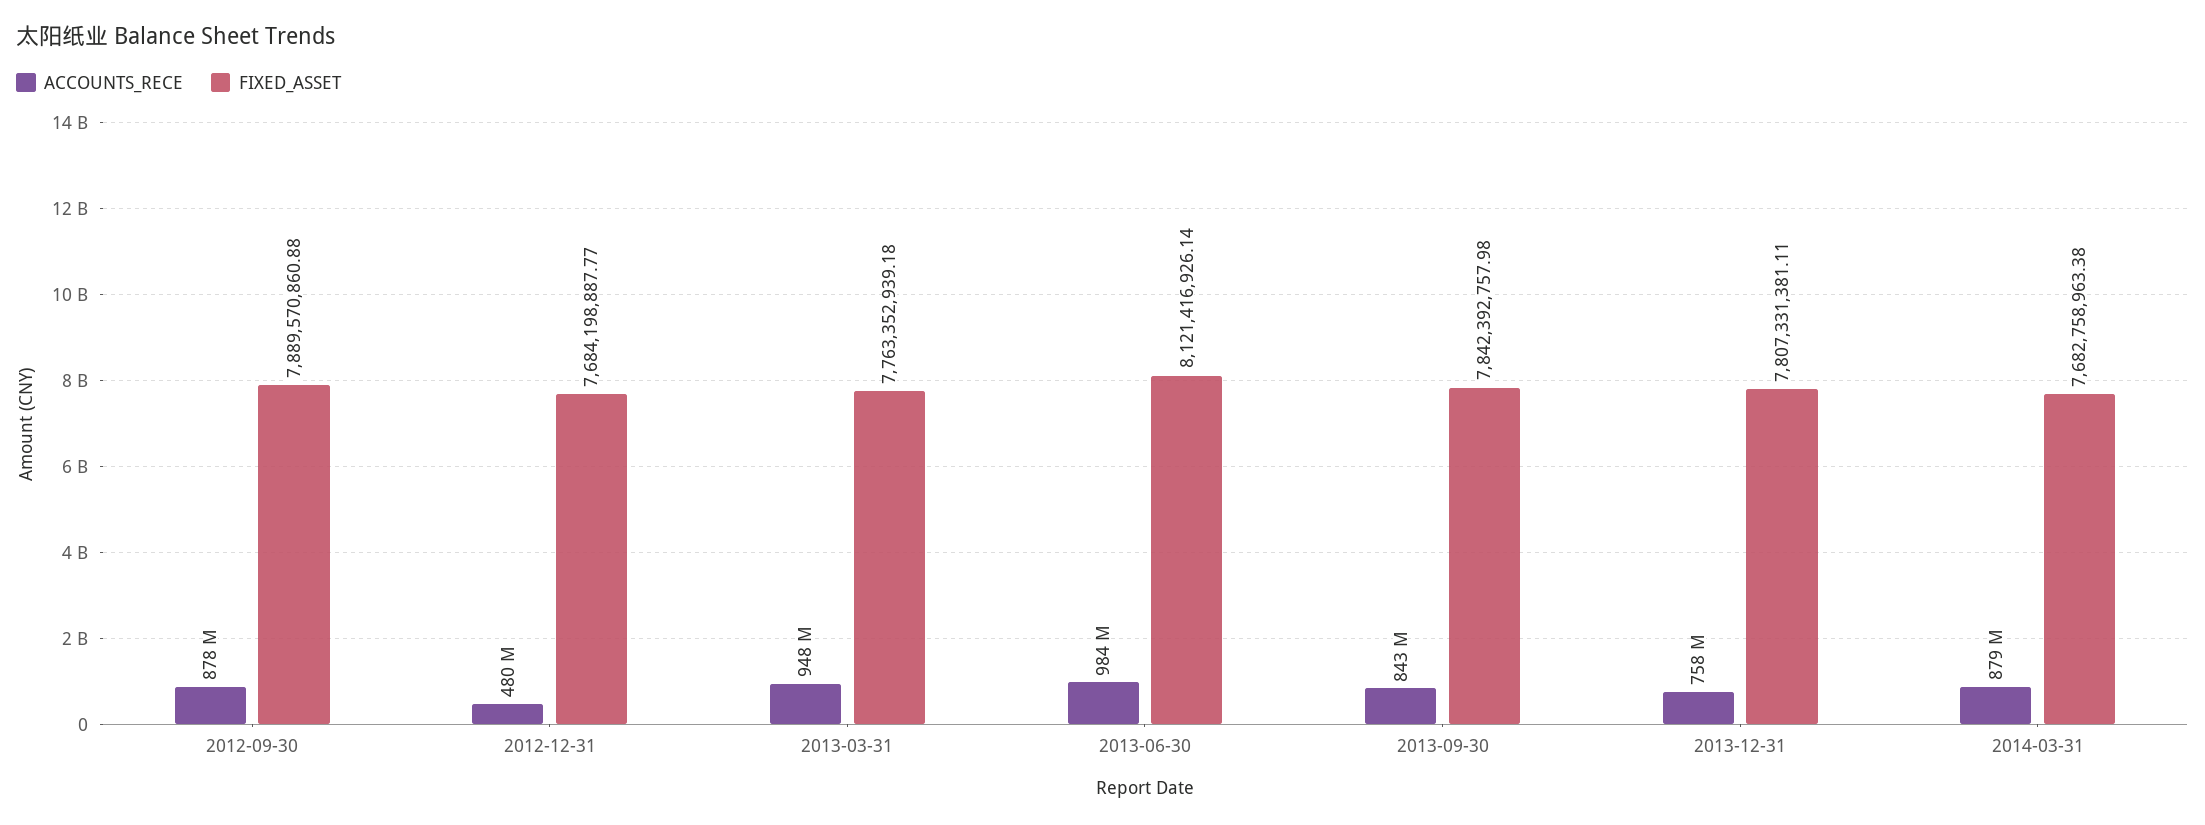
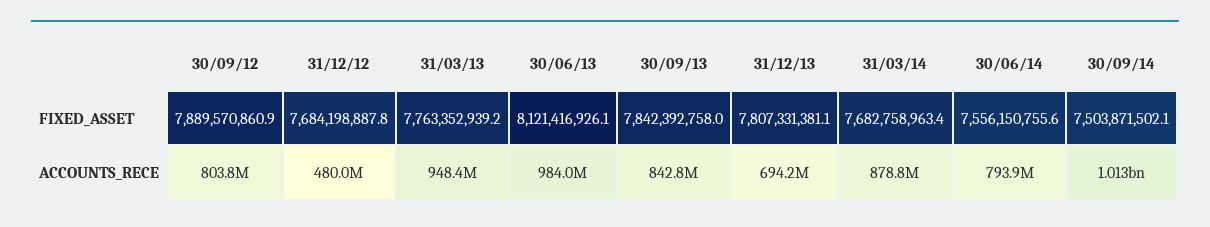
ACCOUNTS_RECE, 2012-09-30: 878000000 -> 803800000
ACCOUNTS_RECE, 2013-12-31: 758000000 -> 694200000
FIXED_ASSET, 30/06/14: none -> 7556150755.6
FIXED_ASSET, 30/09/14: none -> 7503871502.1
ACCOUNTS_RECE, 30/06/14: none -> 793900000
ACCOUNTS_RECE, 30/09/14: none -> 1013000000

